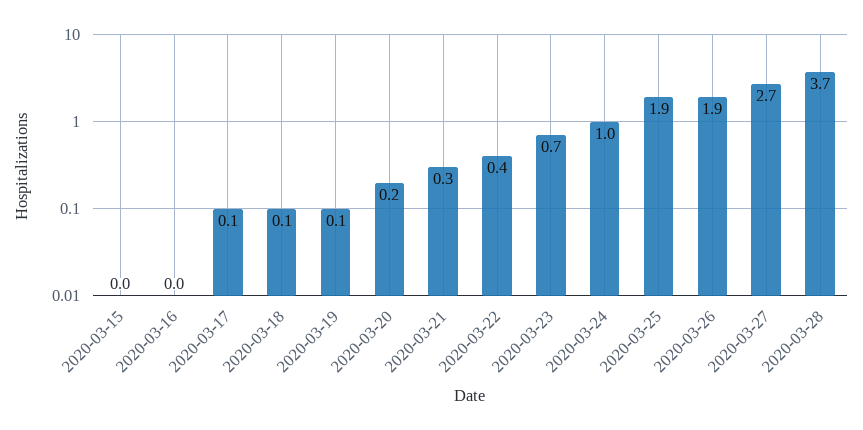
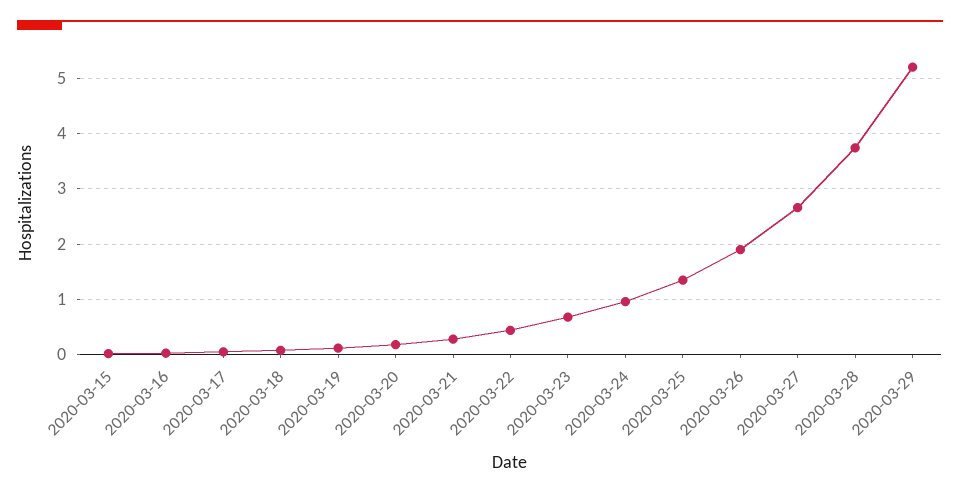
2020-03-25: 1.9 -> 1.4
2020-03-29: none -> 5.2

